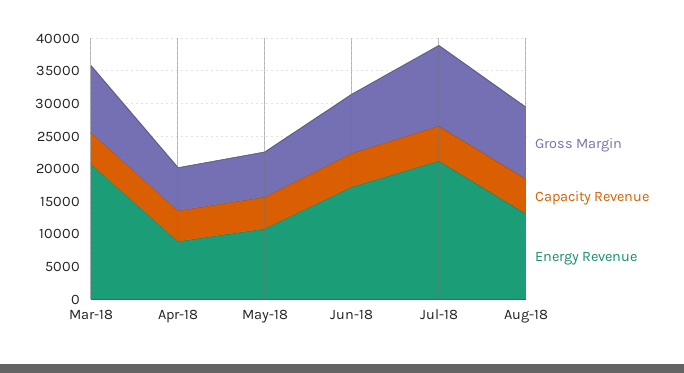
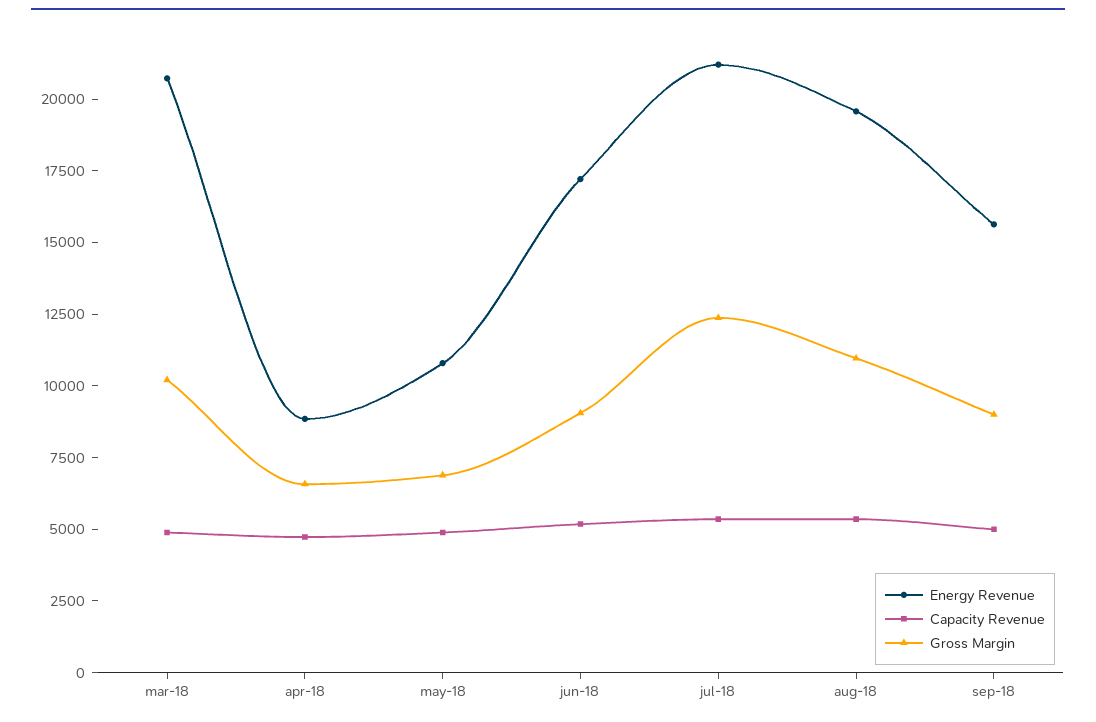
Energy Revenue, Aug-18: 12500 -> 19500
Energy Revenue, sep-18: none -> 15500
Capacity Revenue, sep-18: none -> 5000
Gross Margin, sep-18: none -> 9000

